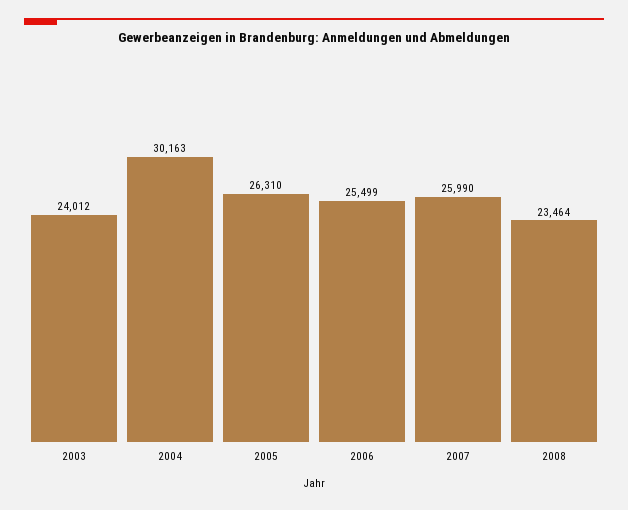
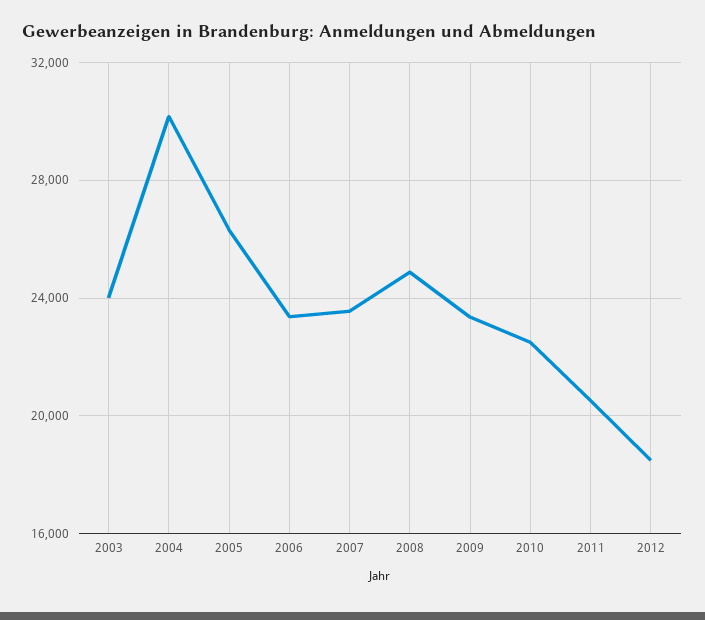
2006: 25499 -> 23500
2007: 25990 -> 23500
2008: 23464 -> 25000
2009: none -> 23500
2010: none -> 22500
2011: none -> 20500
2012: none -> 18500

